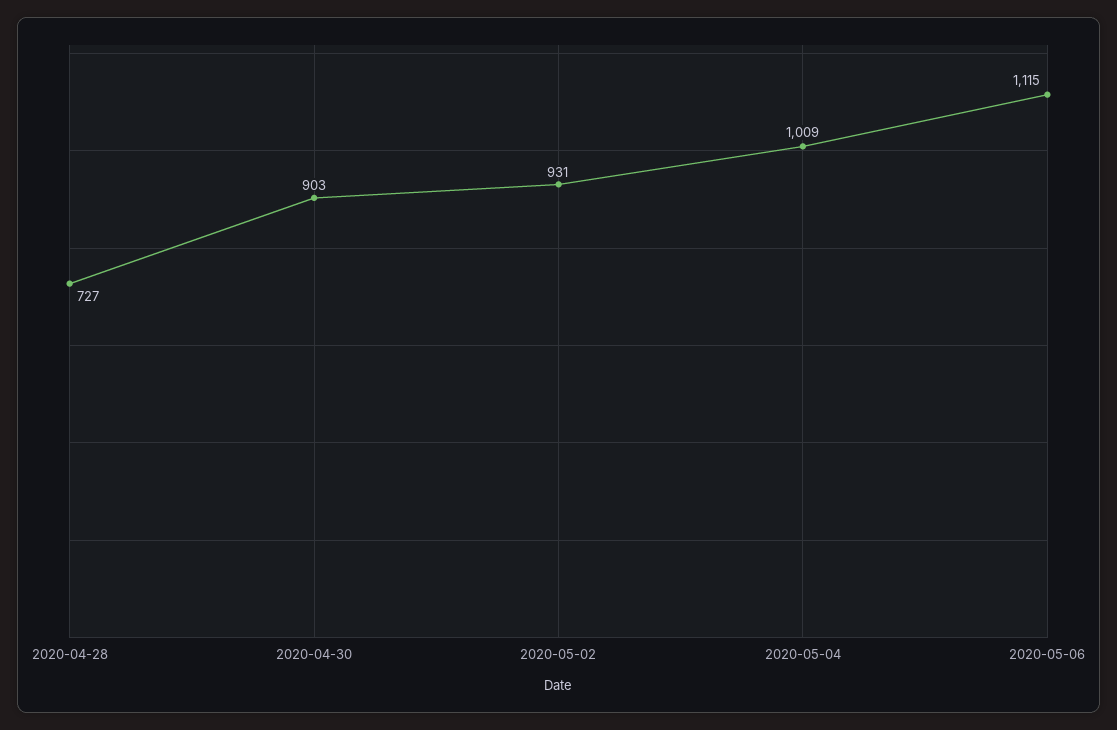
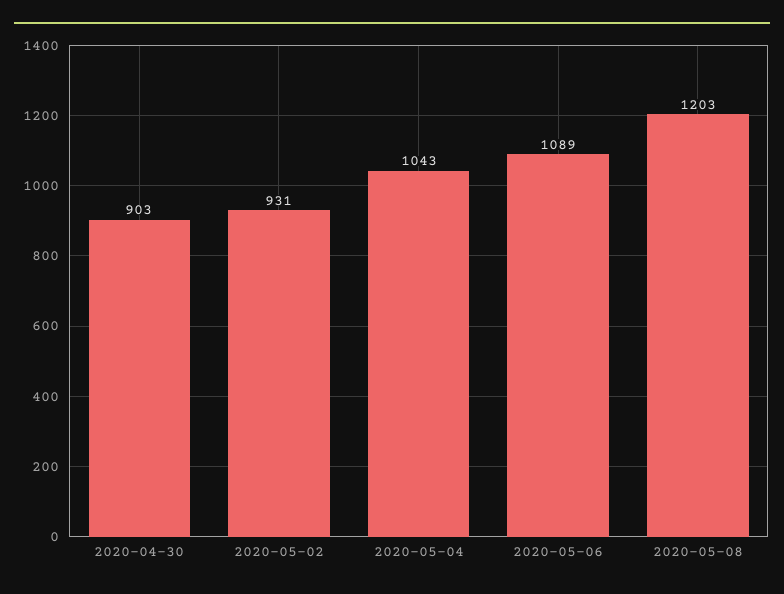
2020-04-28: 727 -> none
2020-05-04: 1009 -> 1043
2020-05-06: 1115 -> 1089
2020-05-08: none -> 1203

